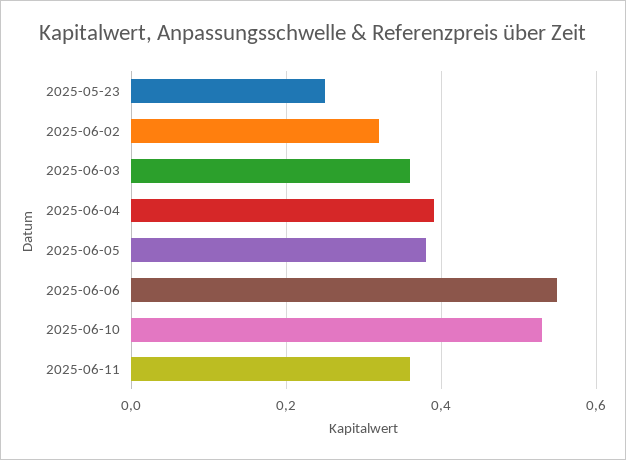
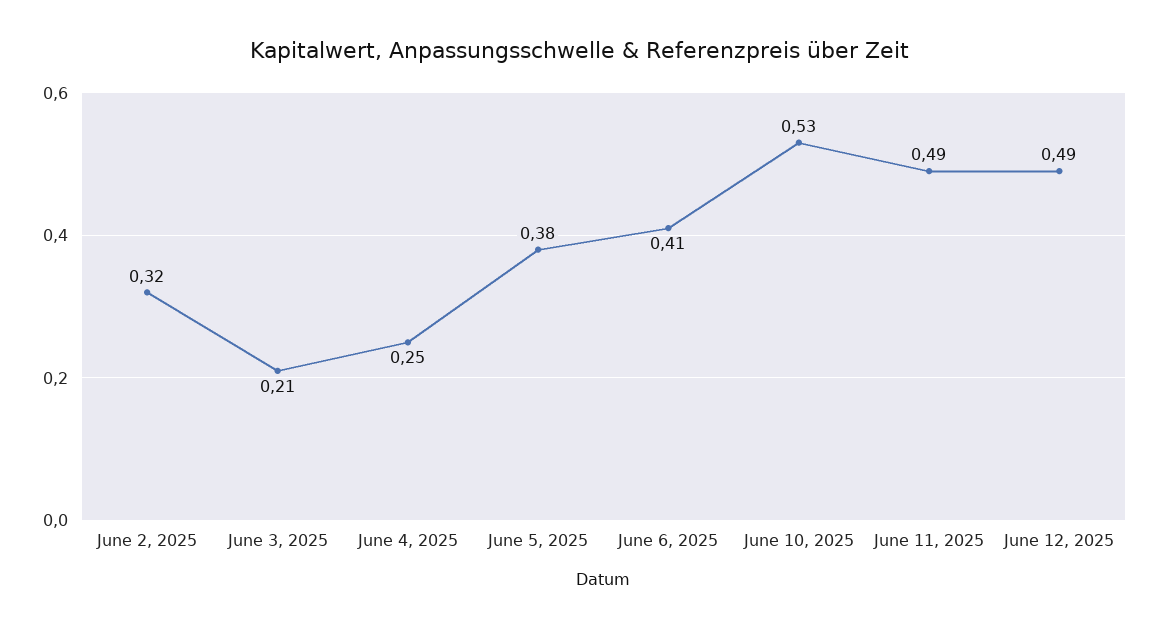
2025-05-23: 0.25 -> none
2025-06-03: 0.35 -> 0.21
2025-06-04: 0.4 -> 0.25
2025-06-06: 0.55 -> 0.41
2025-06-11: 0.35 -> 0.49
June 12, 2025: none -> 0.49

